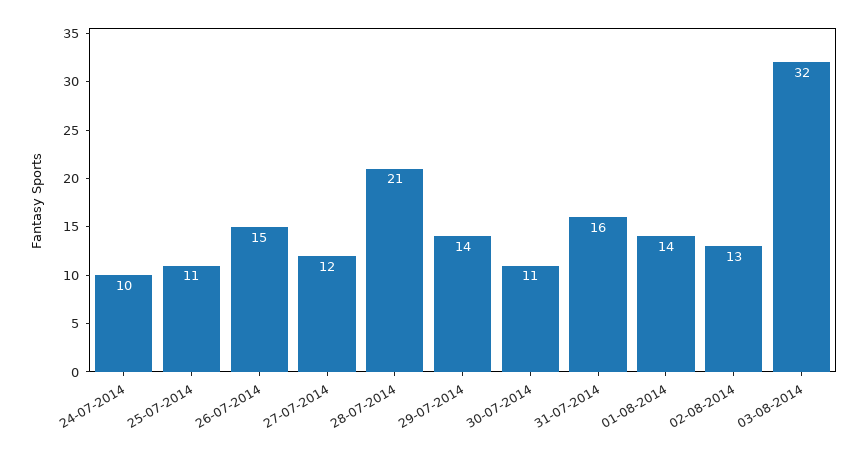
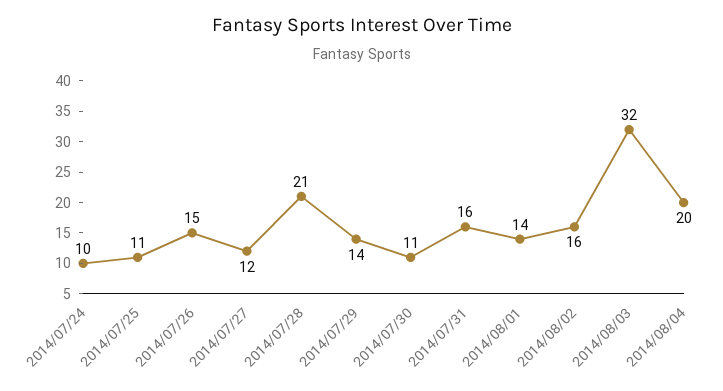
02-08-2014: 13 -> 16
2014/08/04: none -> 20

